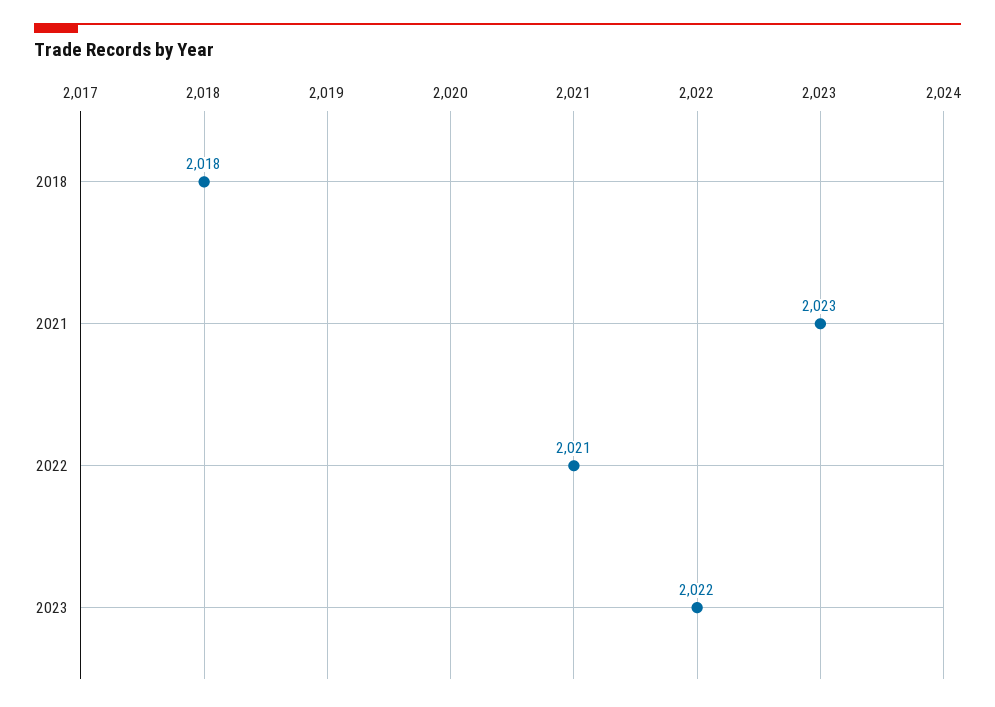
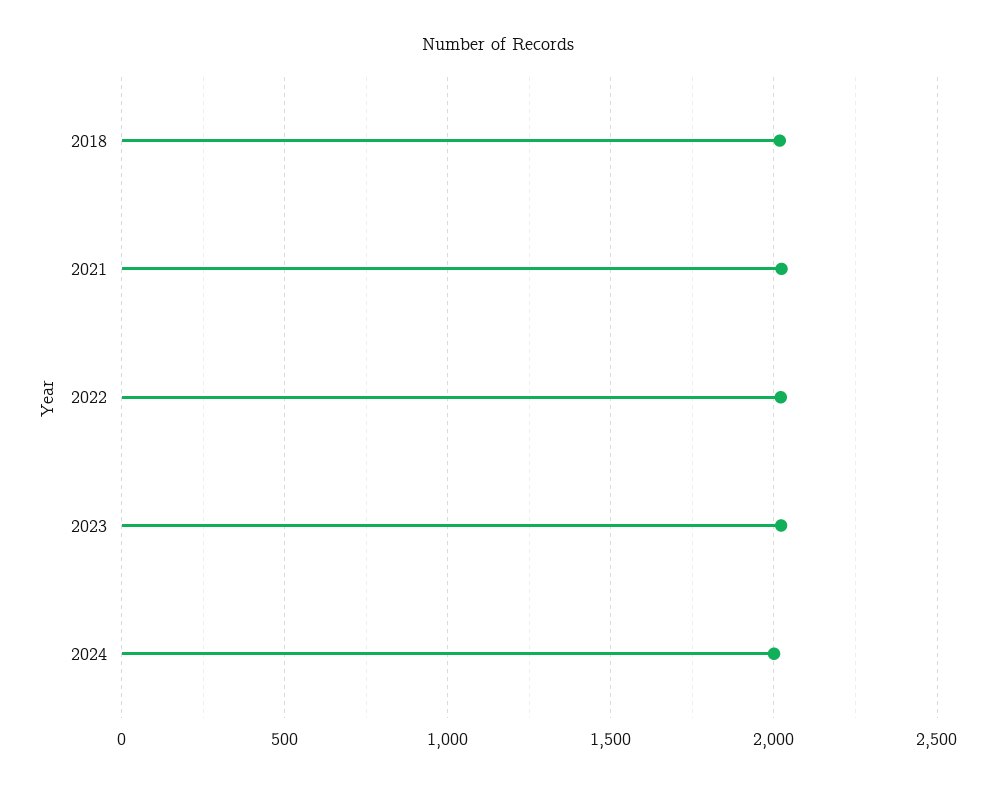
2024: none -> 2000

